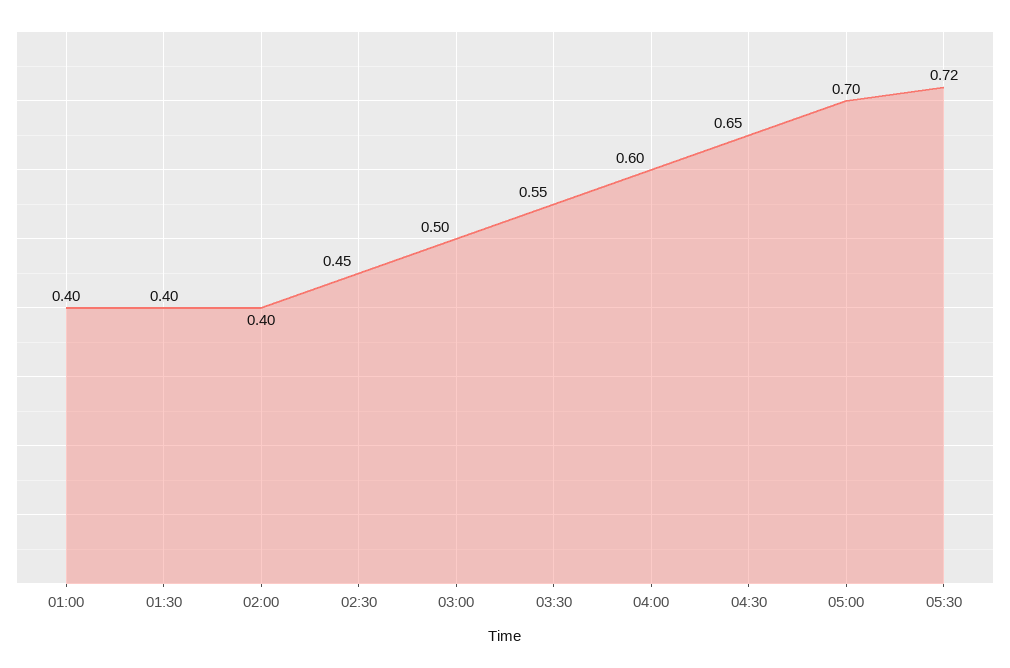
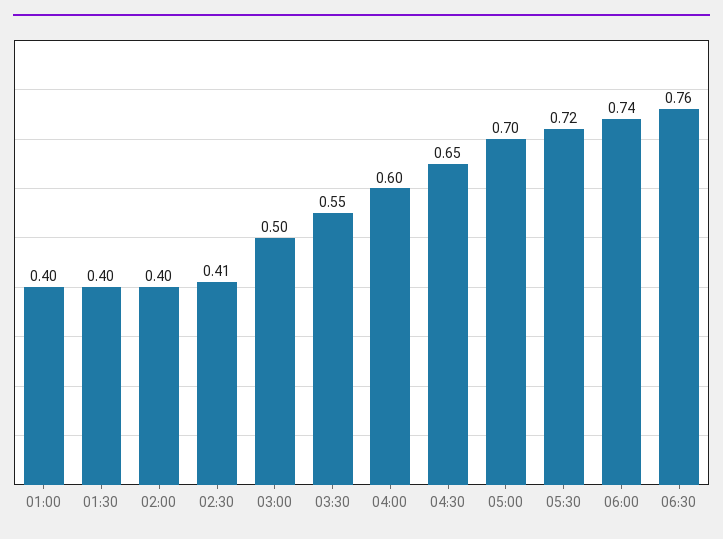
02:30: 0.45 -> 0.41
06:00: none -> 0.74
06:30: none -> 0.76

